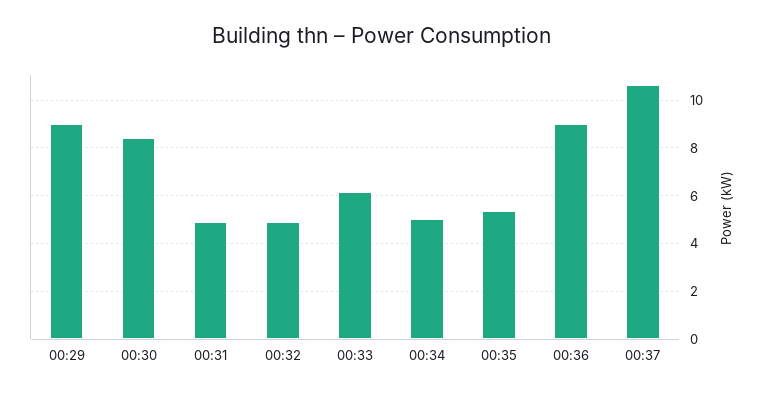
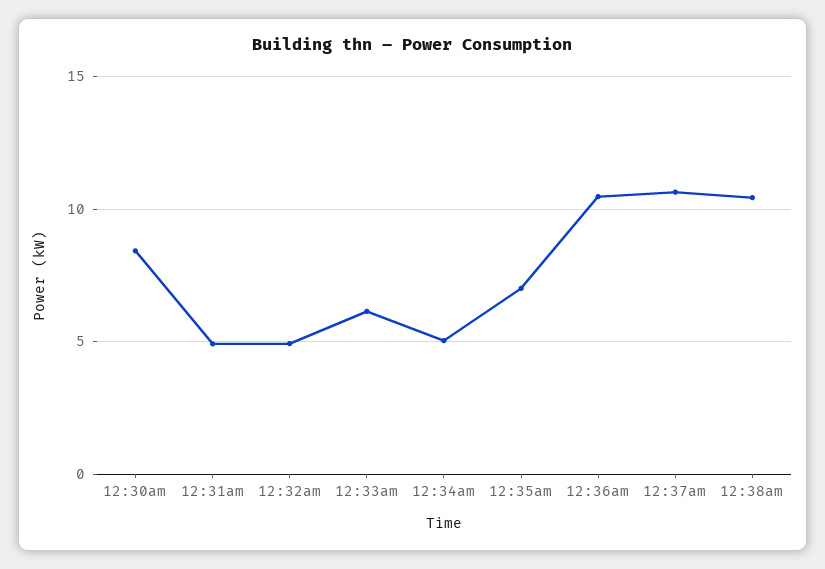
00:29: 9 -> none
00:35: 5.5 -> 7
00:36: 9 -> 10.5
12:38am: none -> 10.5

